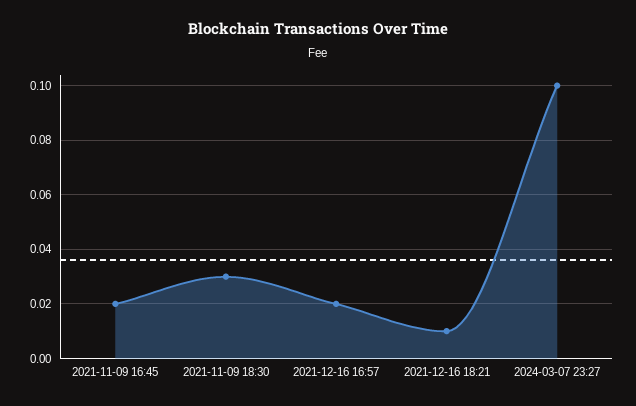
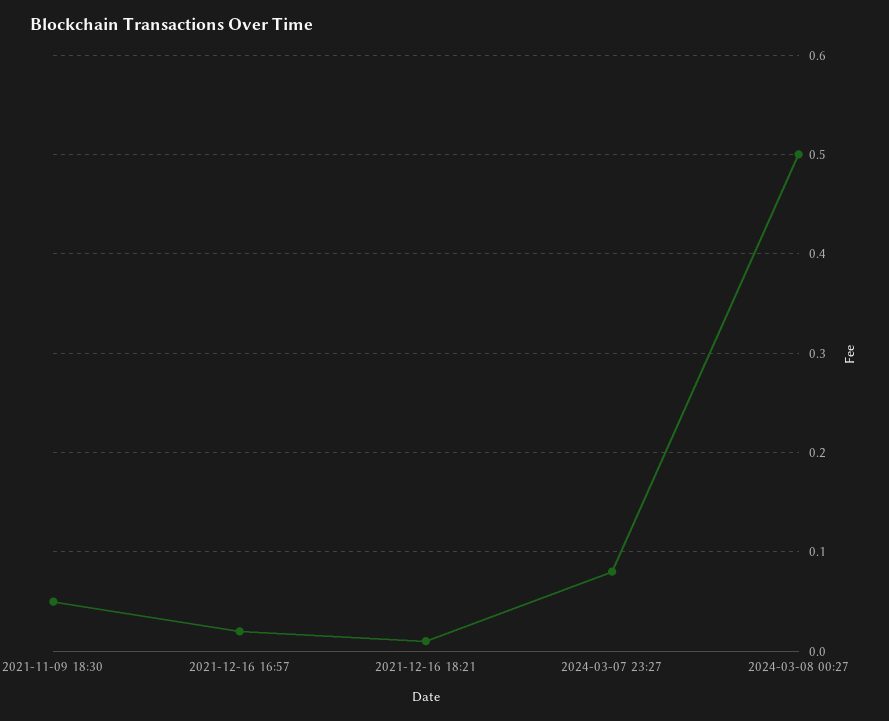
2021-11-09 16:45: 0.02 -> none
2021-11-09 18:30: 0.03 -> 0.05
2024-03-07 23:27: 0.1 -> 0.08
2024-03-08 00:27: none -> 0.5

